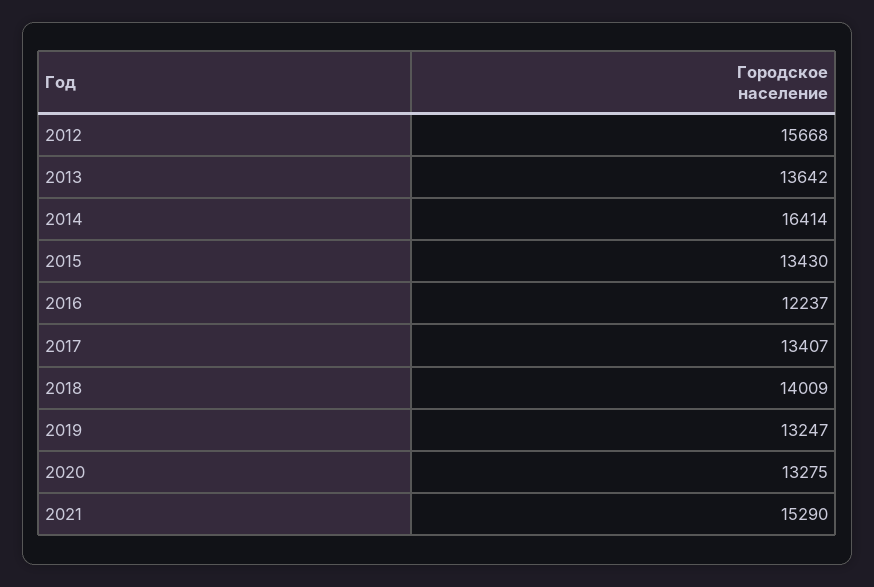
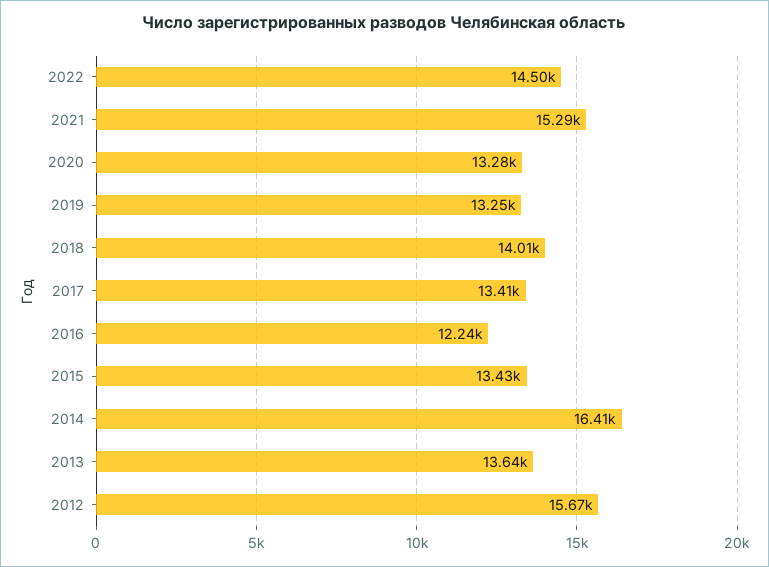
2022: none -> 14500

